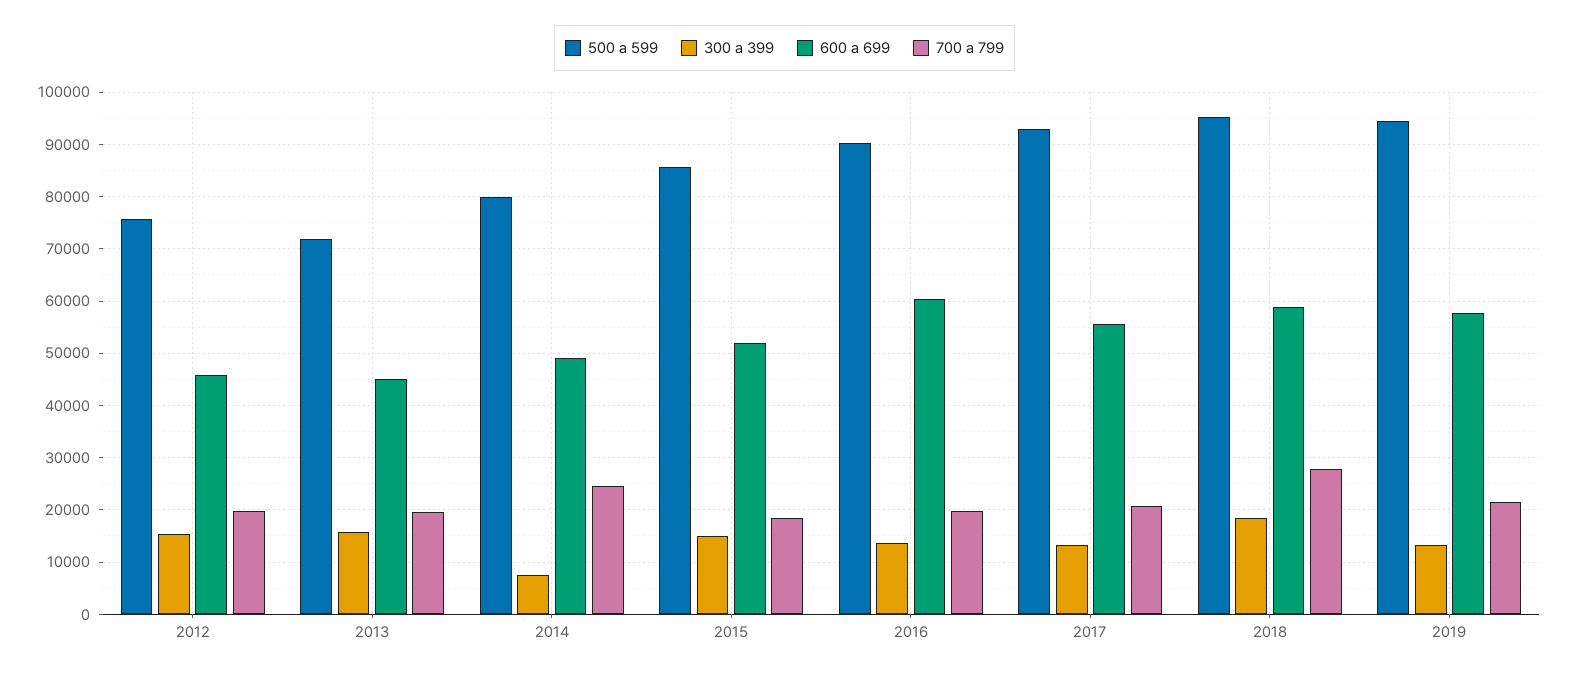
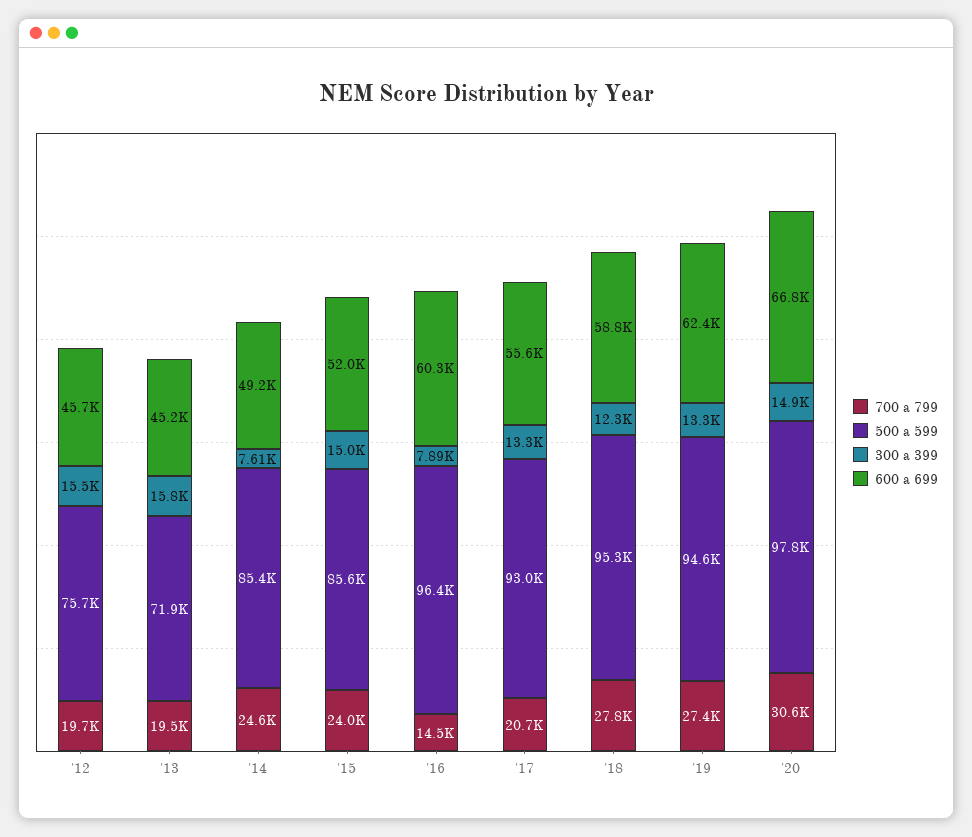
500 a 599, 2014: 80000 -> 85400
700 a 799, 2015: 18000 -> 24000
500 a 599, 2016: 90000 -> 96400
300 a 399, 2016: 14000 -> 7890
700 a 799, 2016: 20000 -> 14500
300 a 399, 2018: 18000 -> 12300
600 a 699, 2019: 58000 -> 62400
700 a 799, 2019: 22000 -> 27400
700 a 799, '20: none -> 30600
500 a 599, '20: none -> 97800
300 a 399, '20: none -> 14900
600 a 699, '20: none -> 66800

